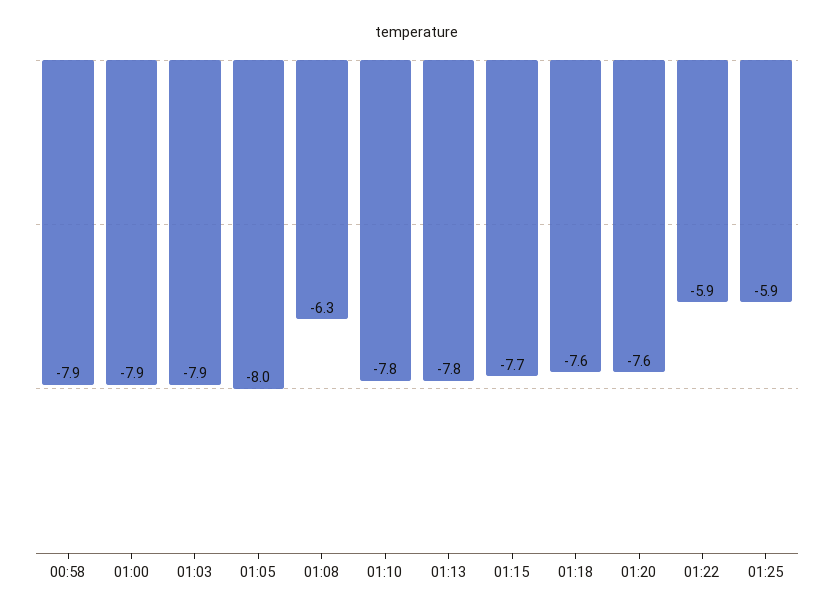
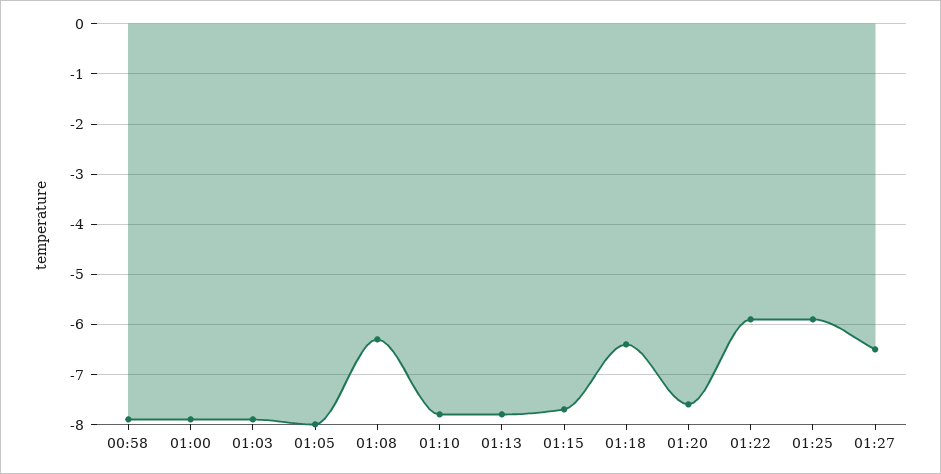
01:18: -7.6 -> -6.5
01:27: none -> -6.5

